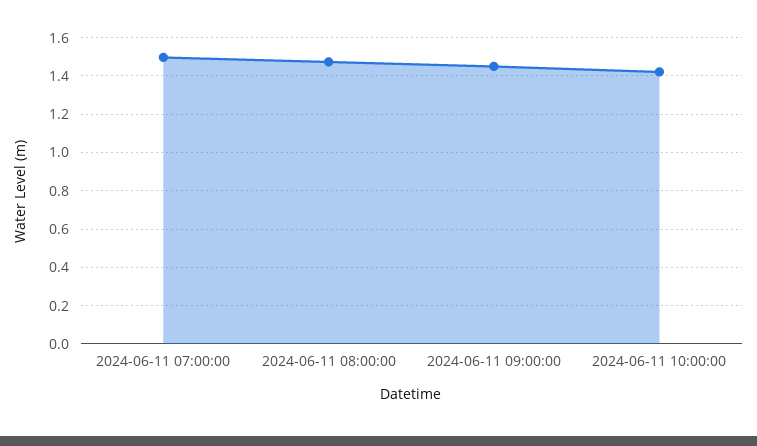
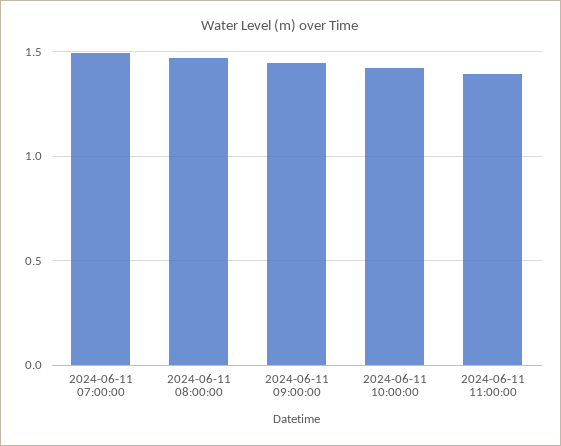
2024-06-11 11:00:00: none -> 1.4

